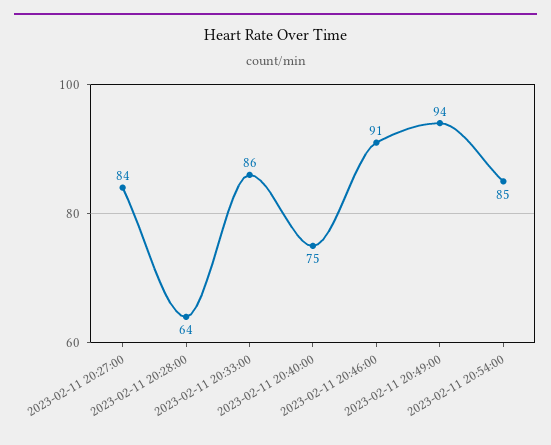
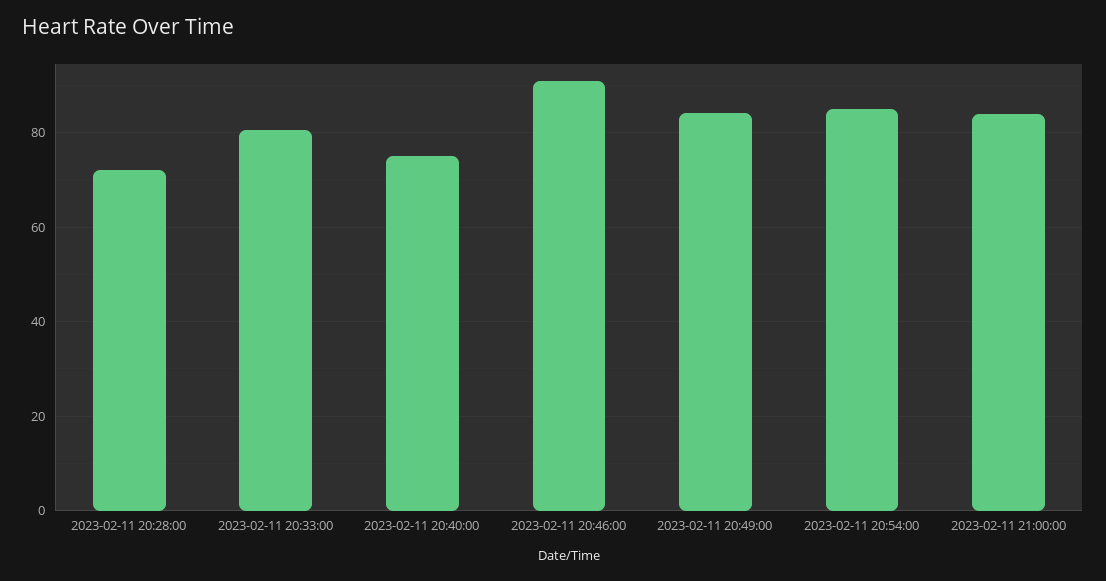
2023-02-11 20:27:00: 84 -> none
2023-02-11 20:28:00: 64 -> 72
2023-02-11 20:33:00: 86 -> 80
2023-02-11 20:49:00: 94 -> 84
2023-02-11 21:00:00: none -> 84

